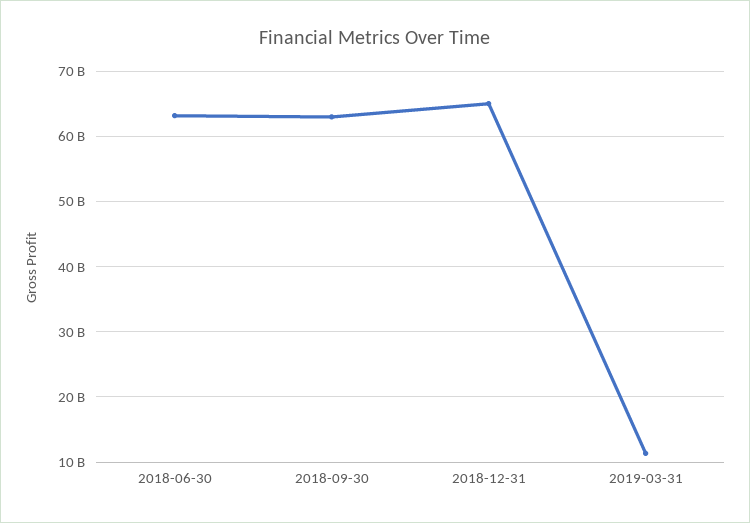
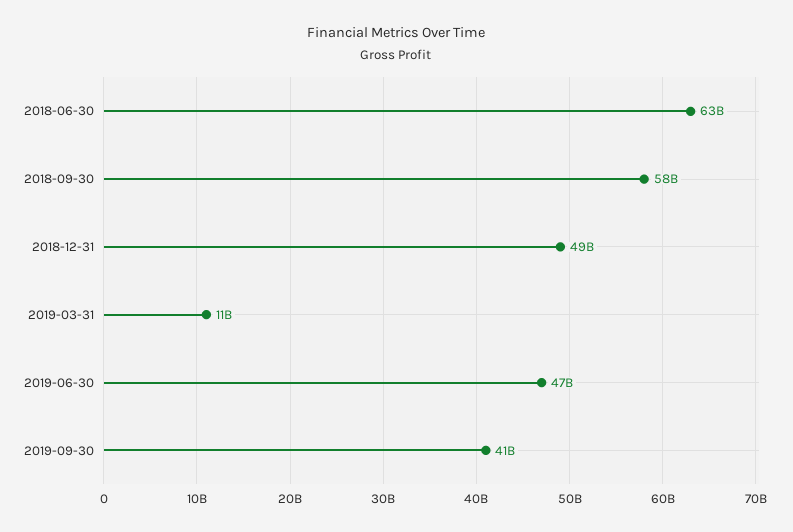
2018-09-30: 63000000000 -> 58000000000
2018-12-31: 65000000000 -> 49000000000
2019-06-30: none -> 47000000000
2019-09-30: none -> 41000000000

